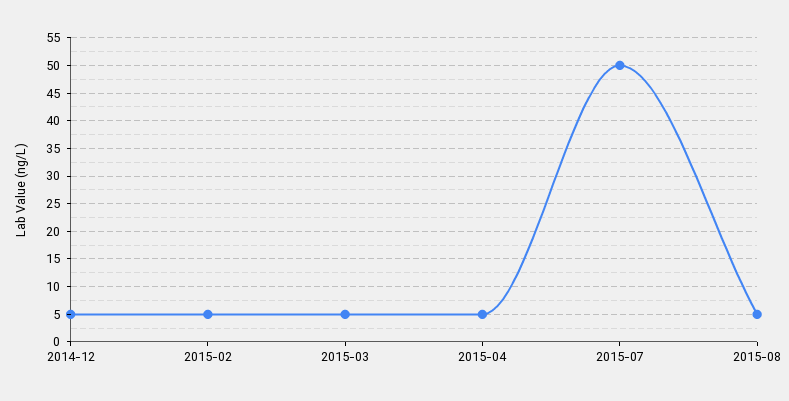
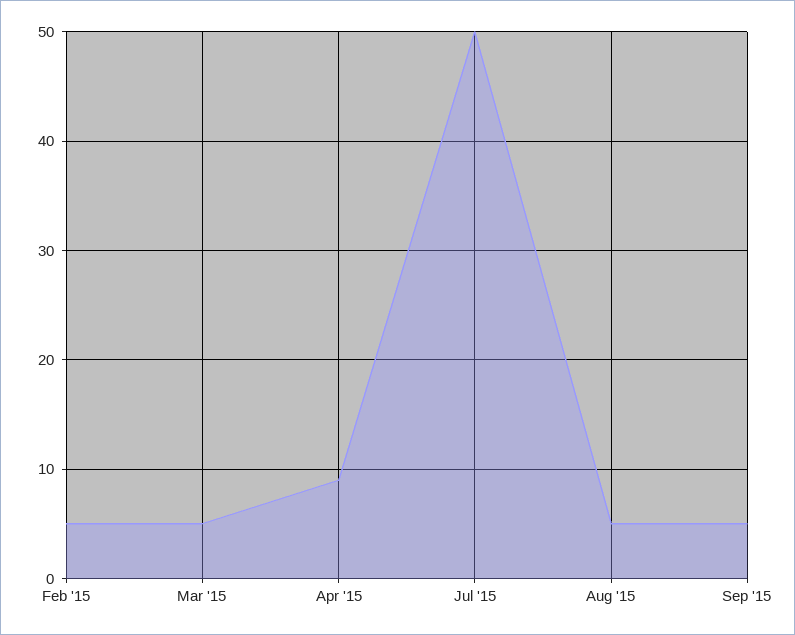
2014-12: 5 -> none
2015-04: 5 -> 9
Sep '15: none -> 5

